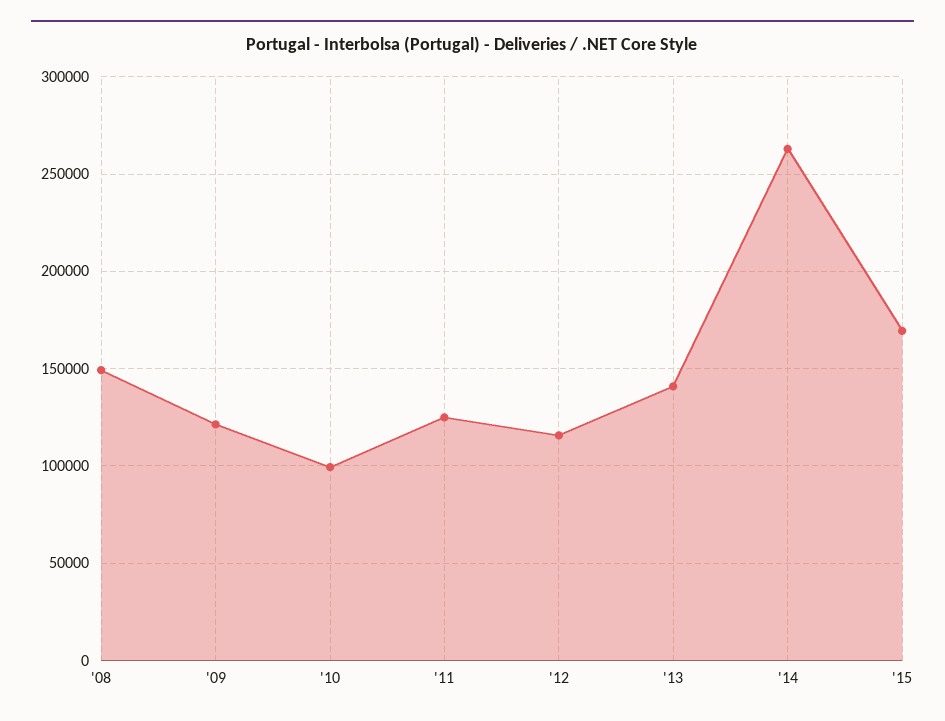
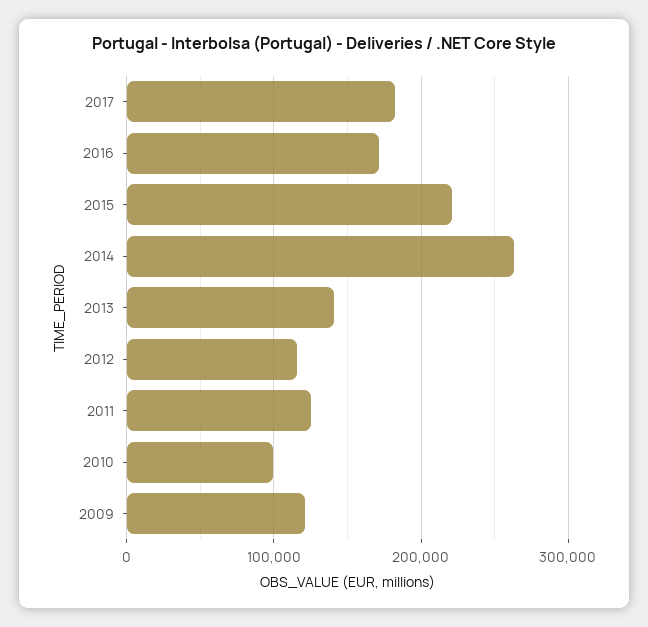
'08: 150000 -> none
'15: 170000 -> 220000
2017: none -> 180000
2016: none -> 170000

